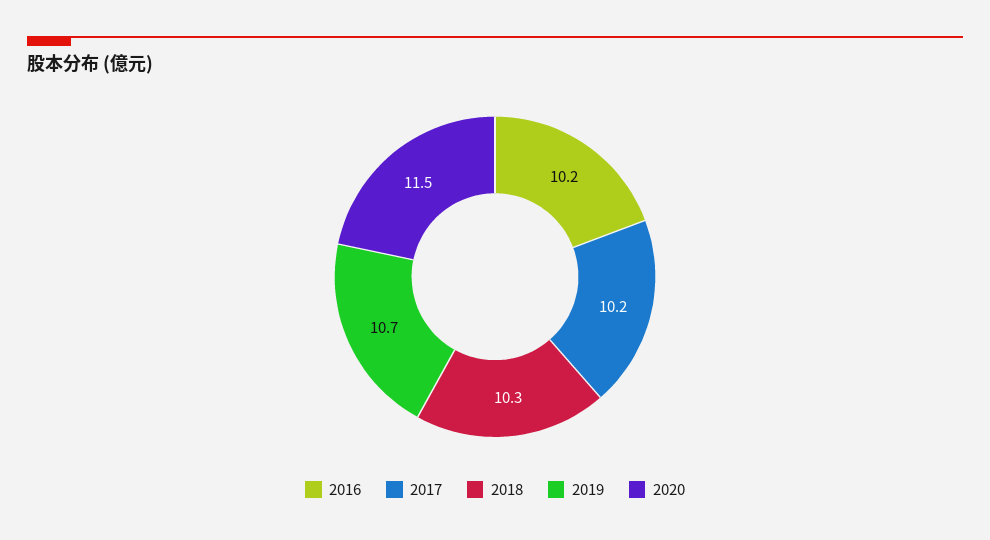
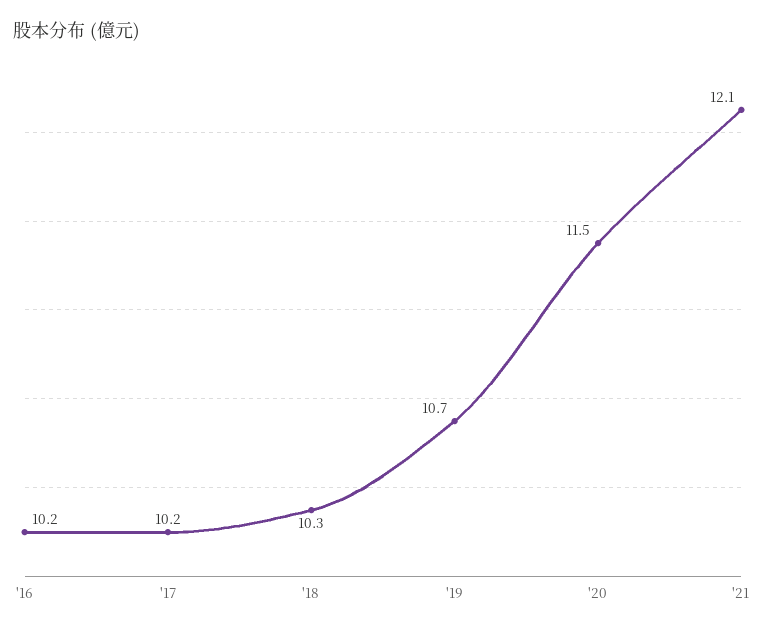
'21: none -> 12.1

